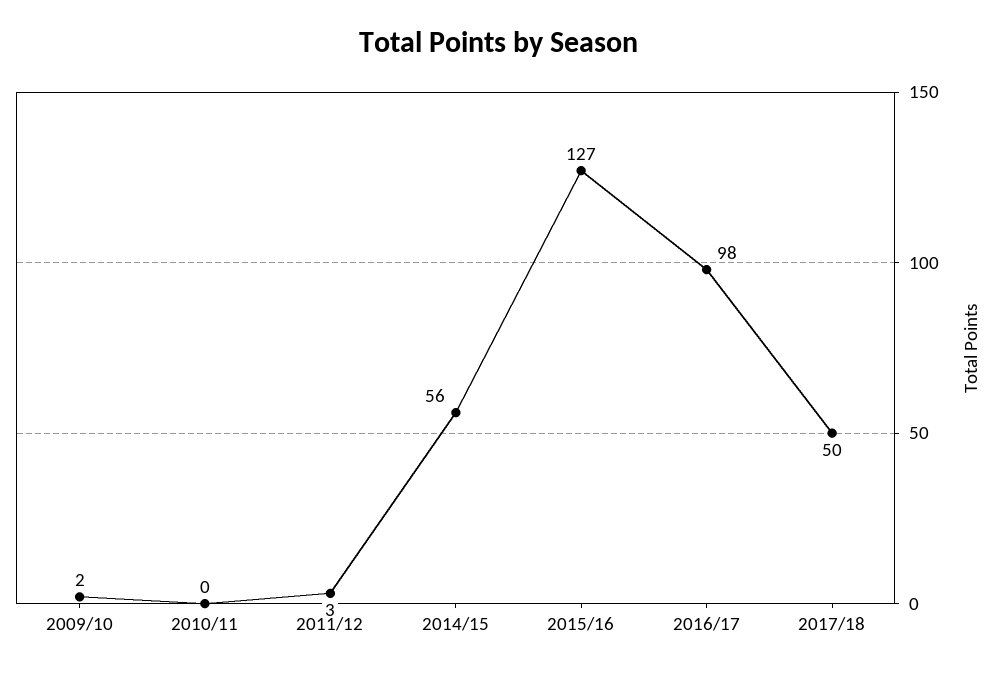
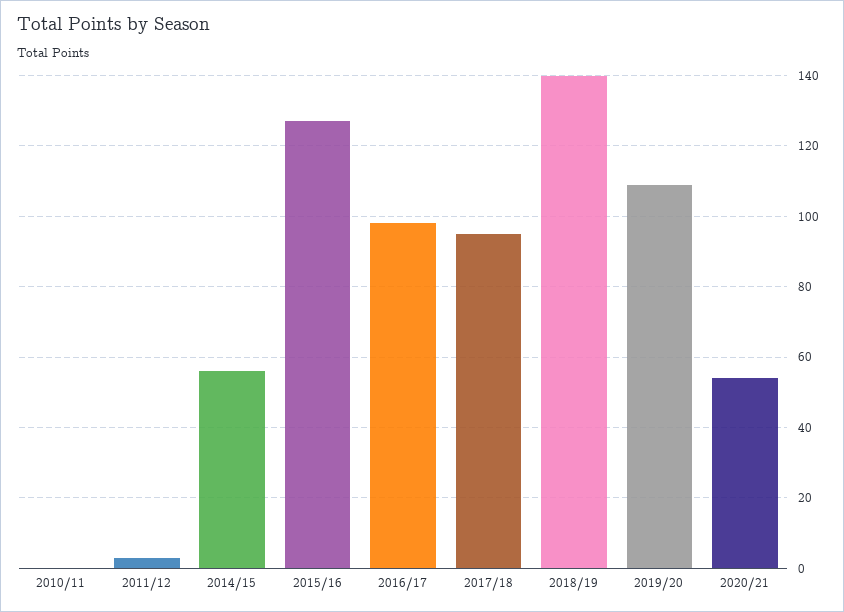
2009/10: 2 -> none
2017/18: 50 -> 95
2018/19: none -> 140
2019/20: none -> 110
2020/21: none -> 55

